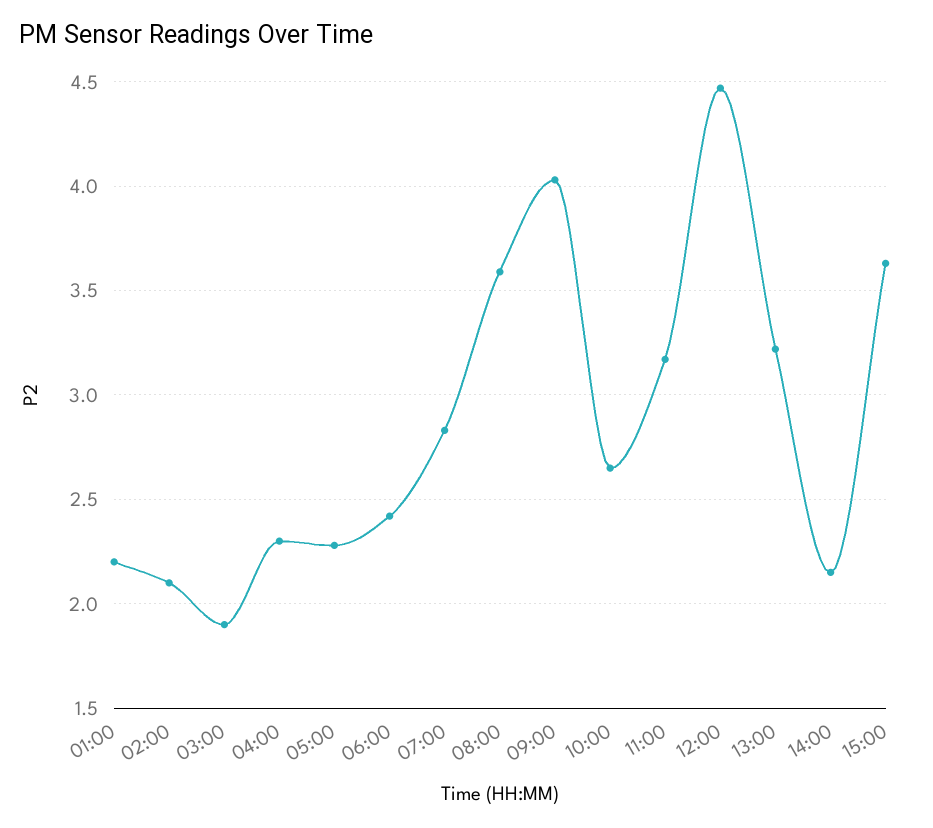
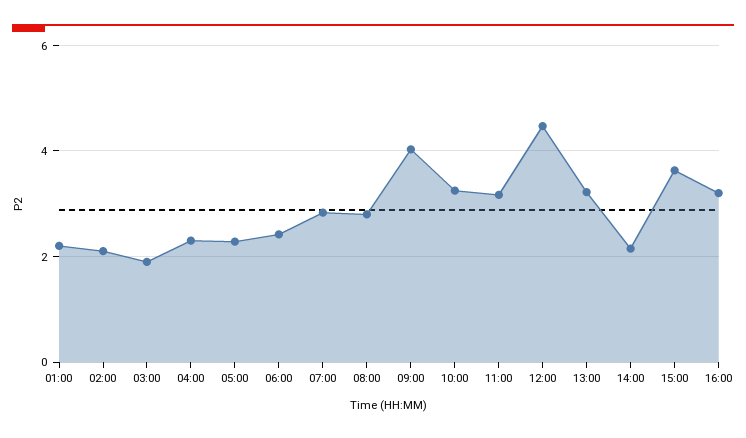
08:00: 3.6 -> 2.8
10:00: 2.65 -> 3.2
16:00: none -> 3.2

